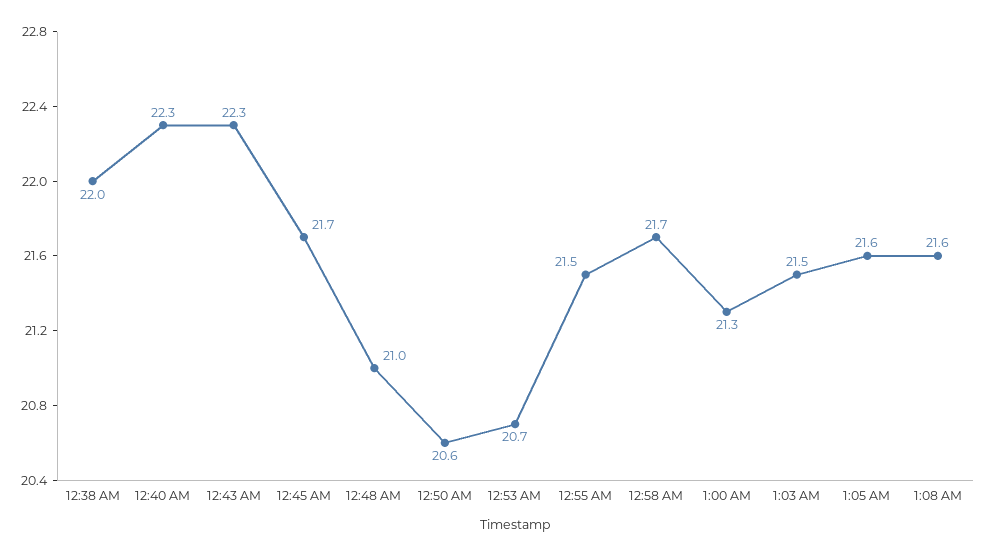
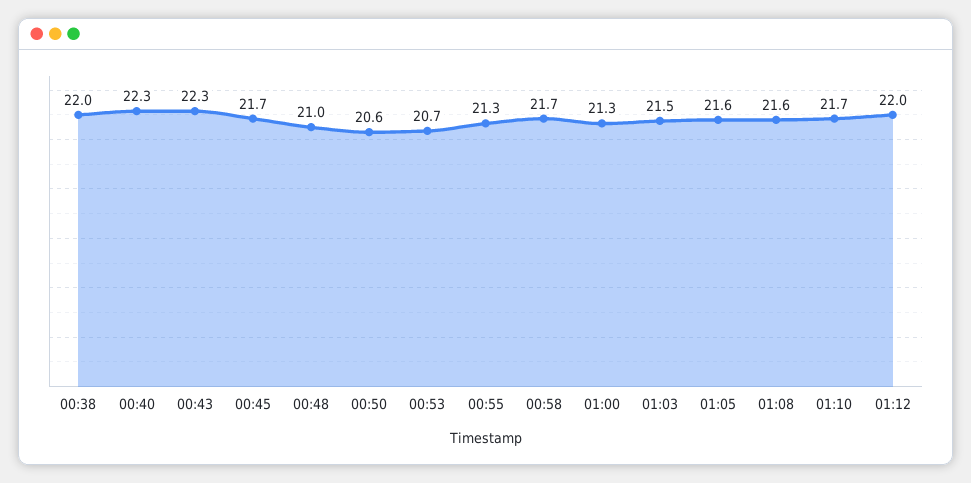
12:55 AM: 21.5 -> 21.3
01:10: none -> 21.7
01:12: none -> 22

